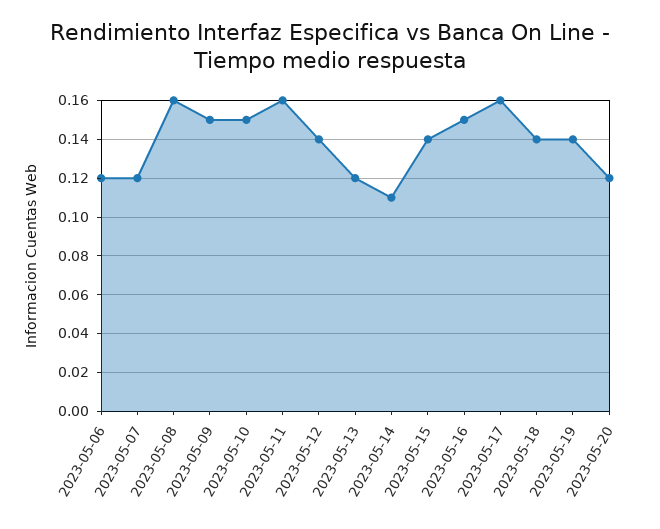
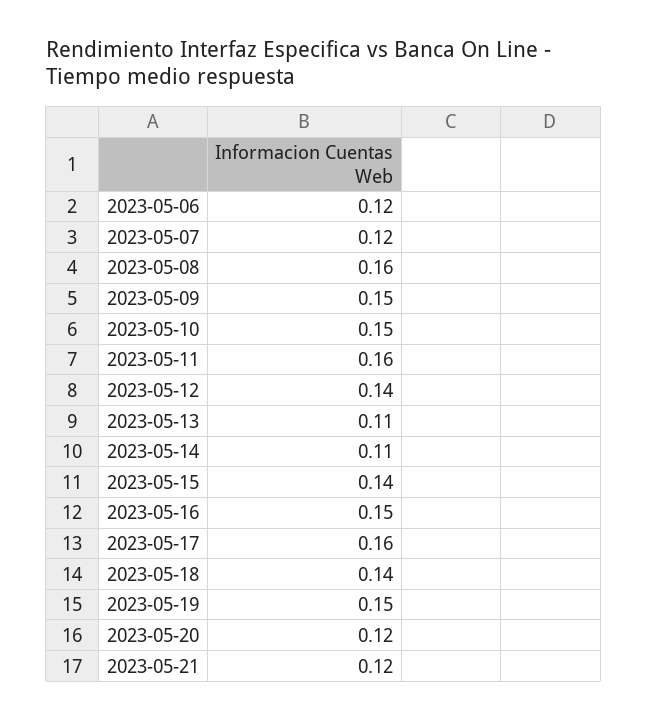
2023-05-13: 0.12 -> 0.11
2023-05-19: 0.14 -> 0.15
2023-05-21: none -> 0.12

